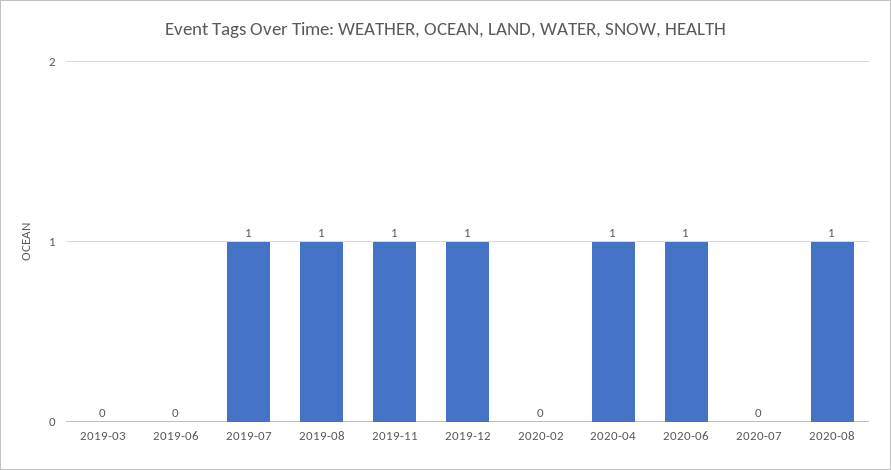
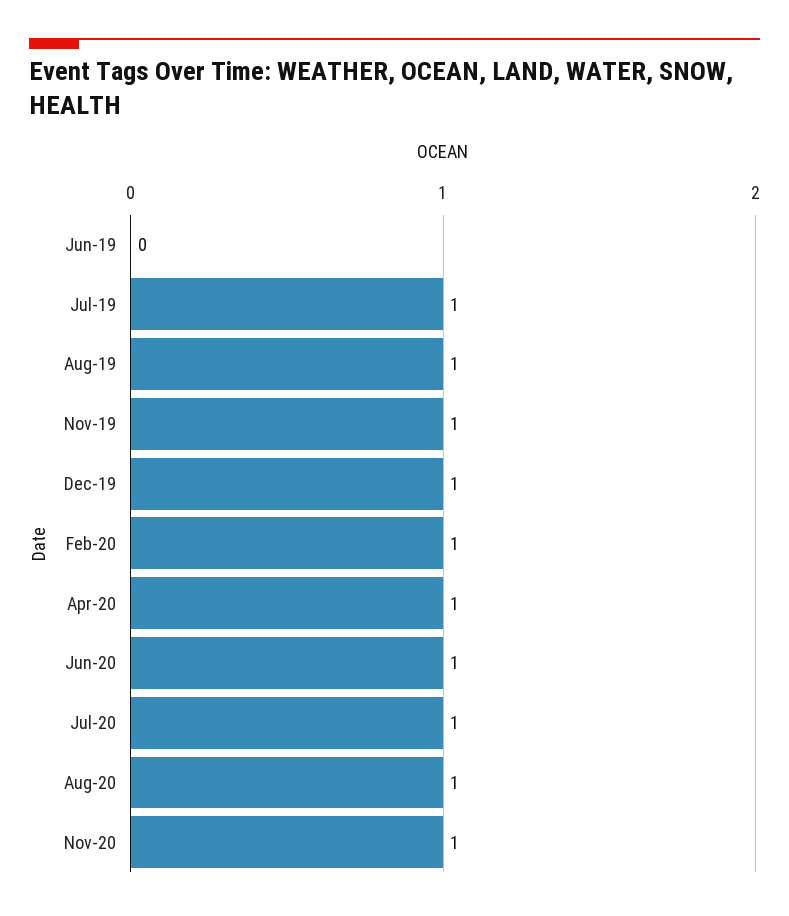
2019-03: 0 -> none
2020-02: 0 -> 1
2020-07: 0 -> 1
Nov-20: none -> 1

